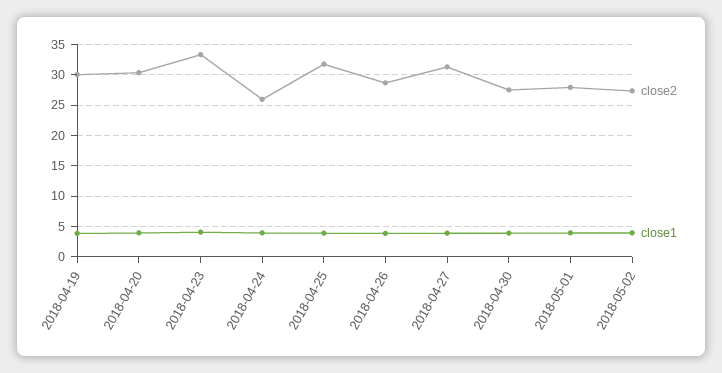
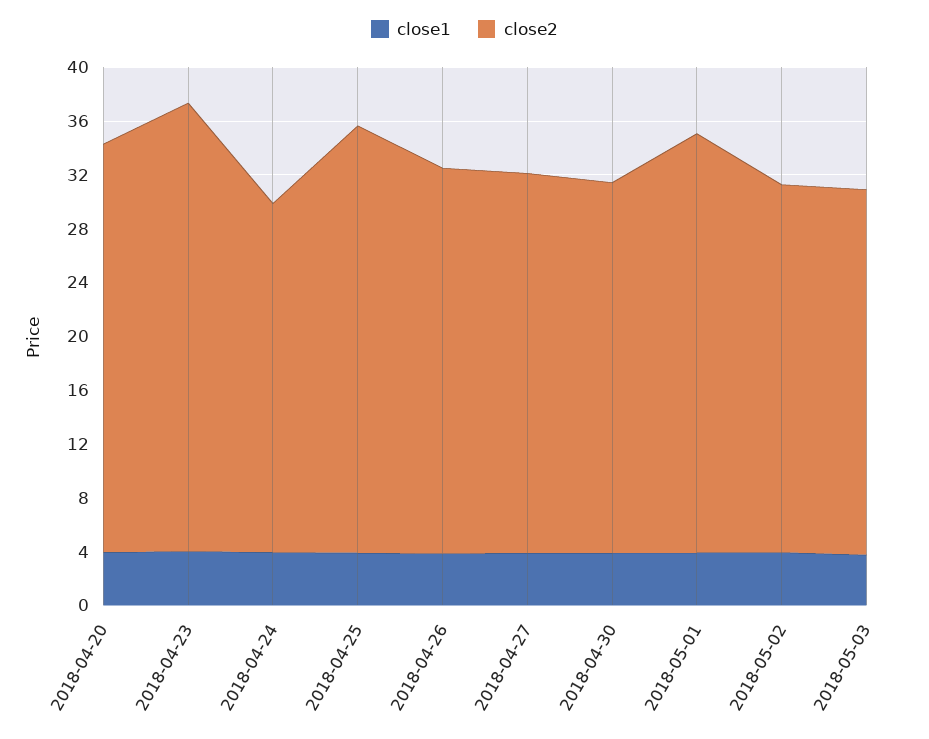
close2, 2018-04-19: 30 -> none
close1, 2018-04-19: 4 -> none
close2, 2018-04-27: 31 -> 28
close2, 2018-05-01: 28 -> 31
close1, 2018-05-03: none -> 4
close2, 2018-05-03: none -> 27

